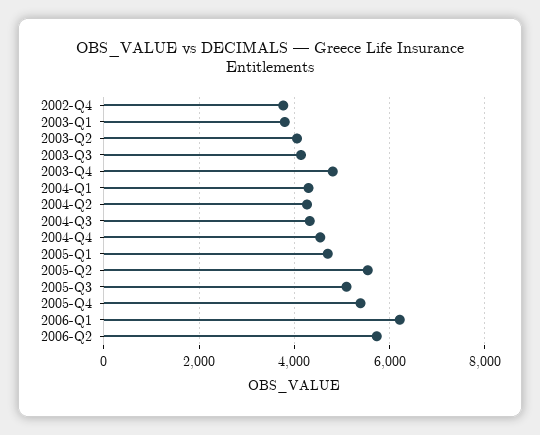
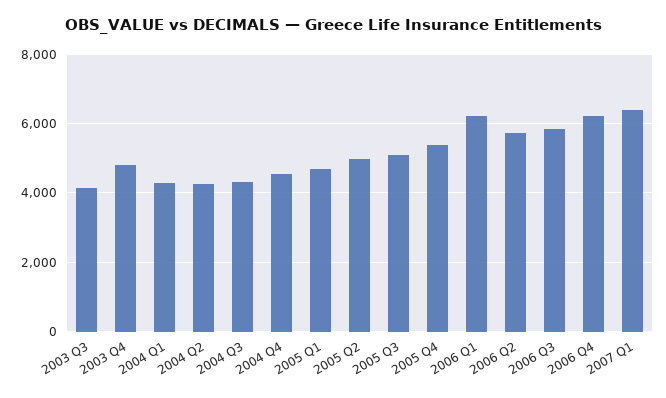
2002-Q4: 3800 -> none
2003-Q1: 3800 -> none
2003-Q2: 4000 -> none
2005-Q2: 5600 -> 5000
2006 Q3: none -> 5800
2006 Q4: none -> 6200
2007 Q1: none -> 6400

